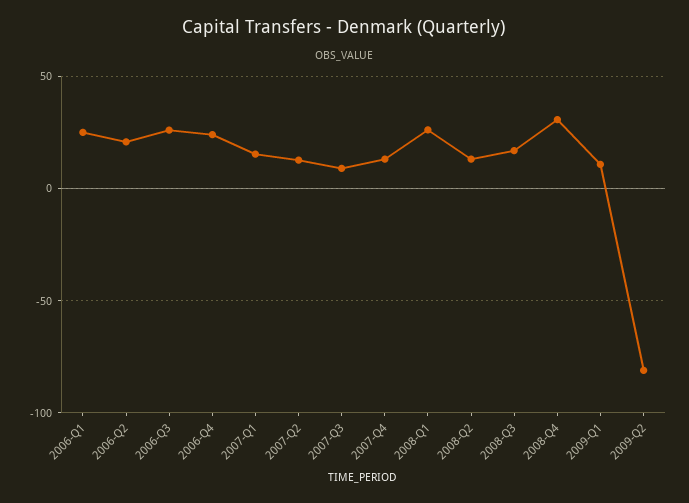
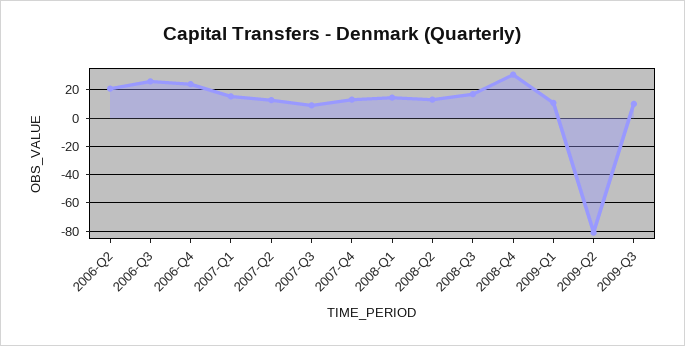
2006-Q1: 25 -> none
2008-Q1: 25 -> 15
2009-Q3: none -> 10

